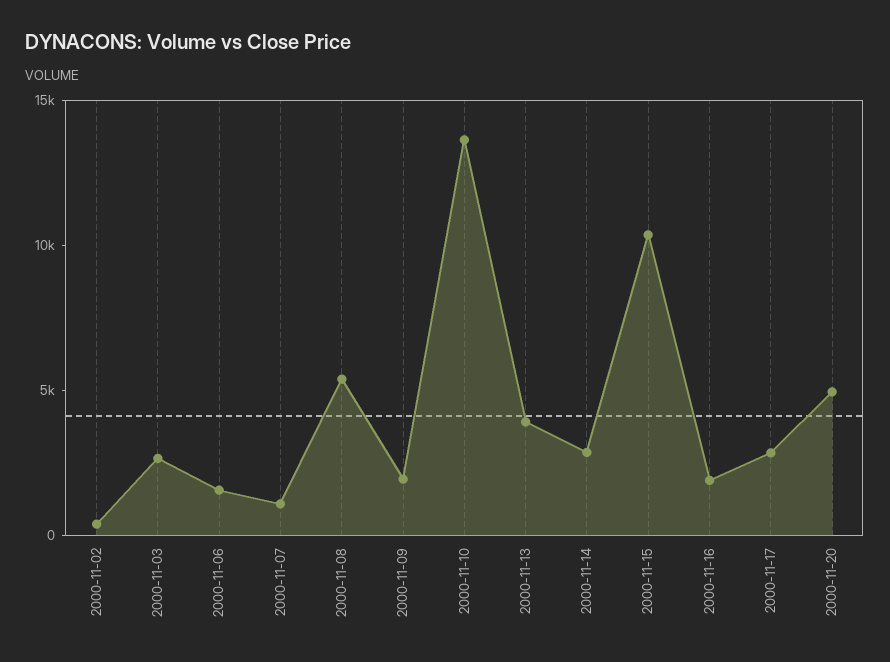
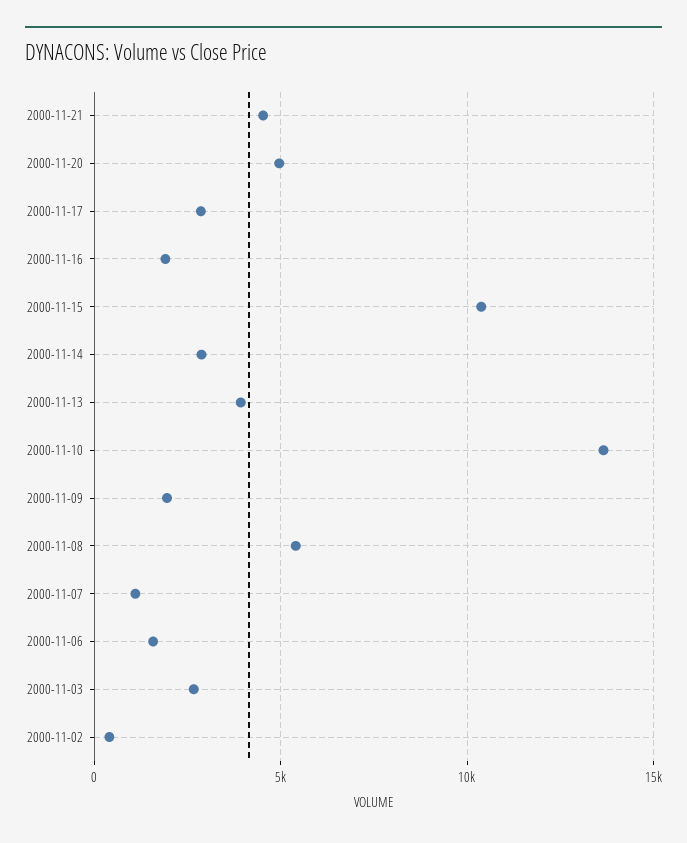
2000-11-21: none -> 4500

